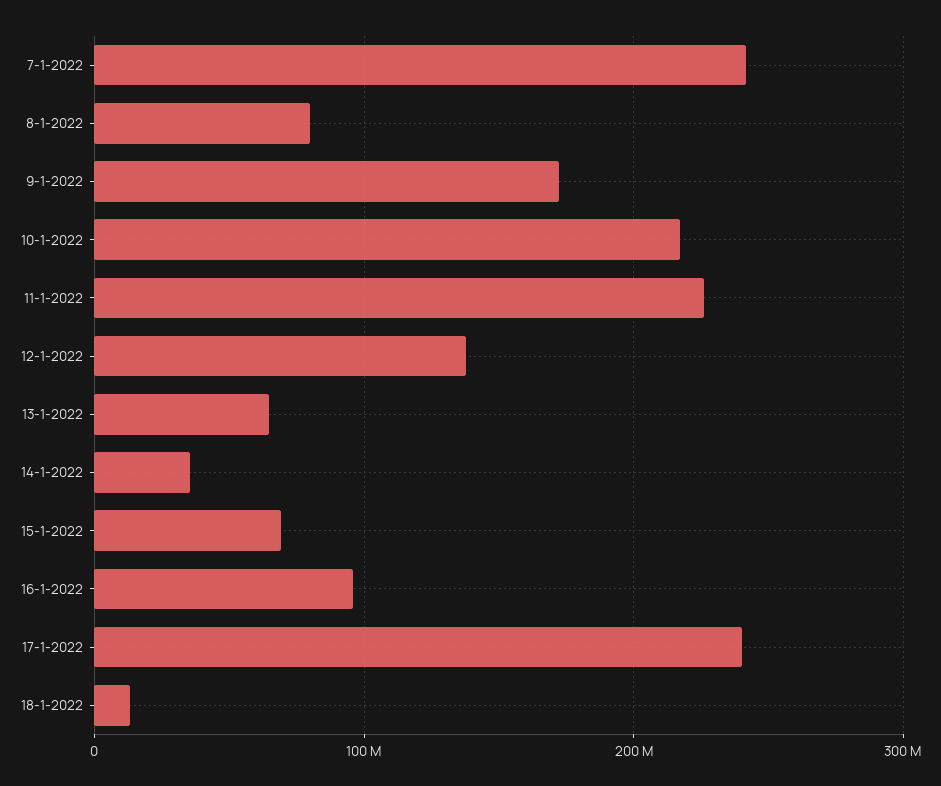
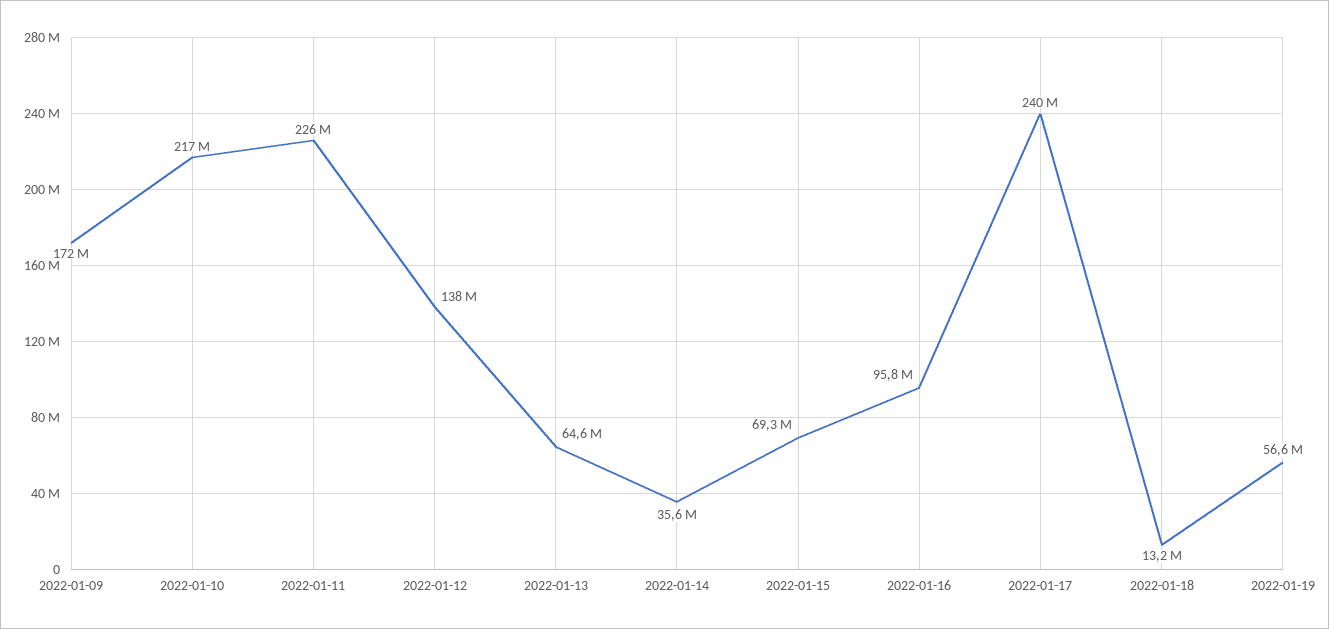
7-1-2022: 240000000 -> none
8-1-2022: 80000000 -> none
2022-01-19: none -> 56600000

